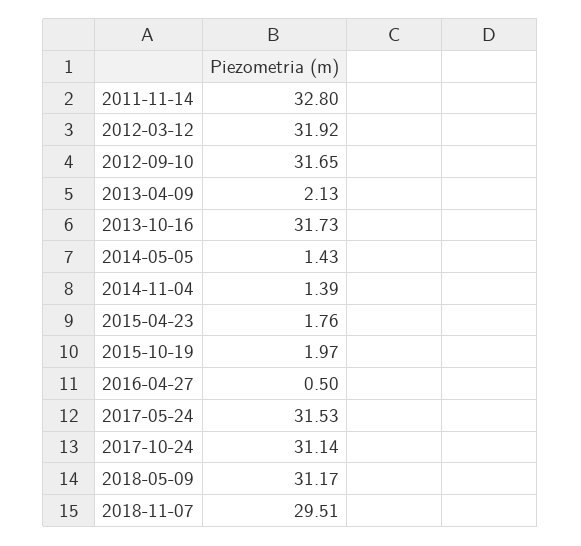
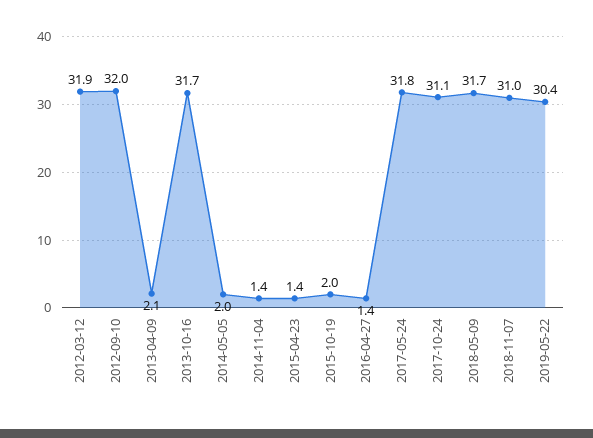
2011-11-14: 32.8 -> none
2012-09-10: 31.65 -> 32
2014-05-05: 1.43 -> 2
2015-04-23: 1.76 -> 1.4
2016-04-27: 0.5 -> 1.4
2017-05-24: 31.53 -> 31.8
2018-05-09: 31.17 -> 31.7
2018-11-07: 29.51 -> 31
2019-05-22: none -> 30.4

